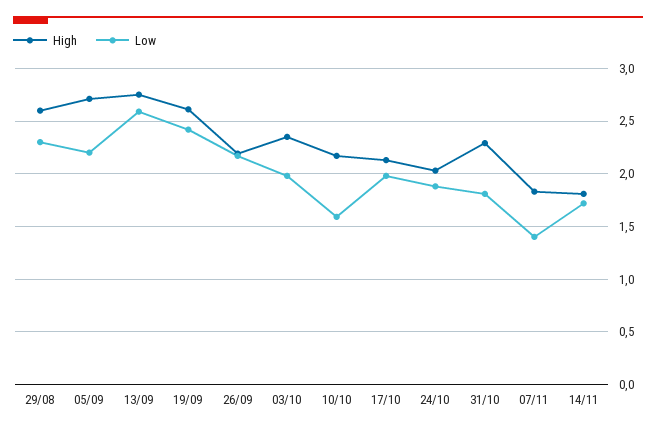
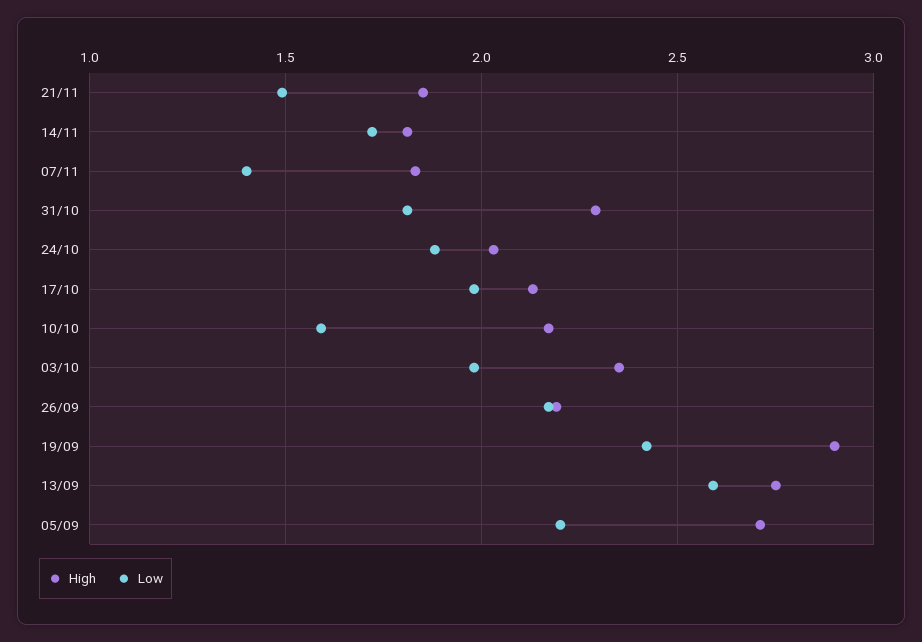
High, 29/08: 2.6 -> none
Low, 29/08: 2.3 -> none
High, 19/09: 2.6 -> 2.9
High, 21/11: none -> 1.85
Low, 21/11: none -> 1.5

